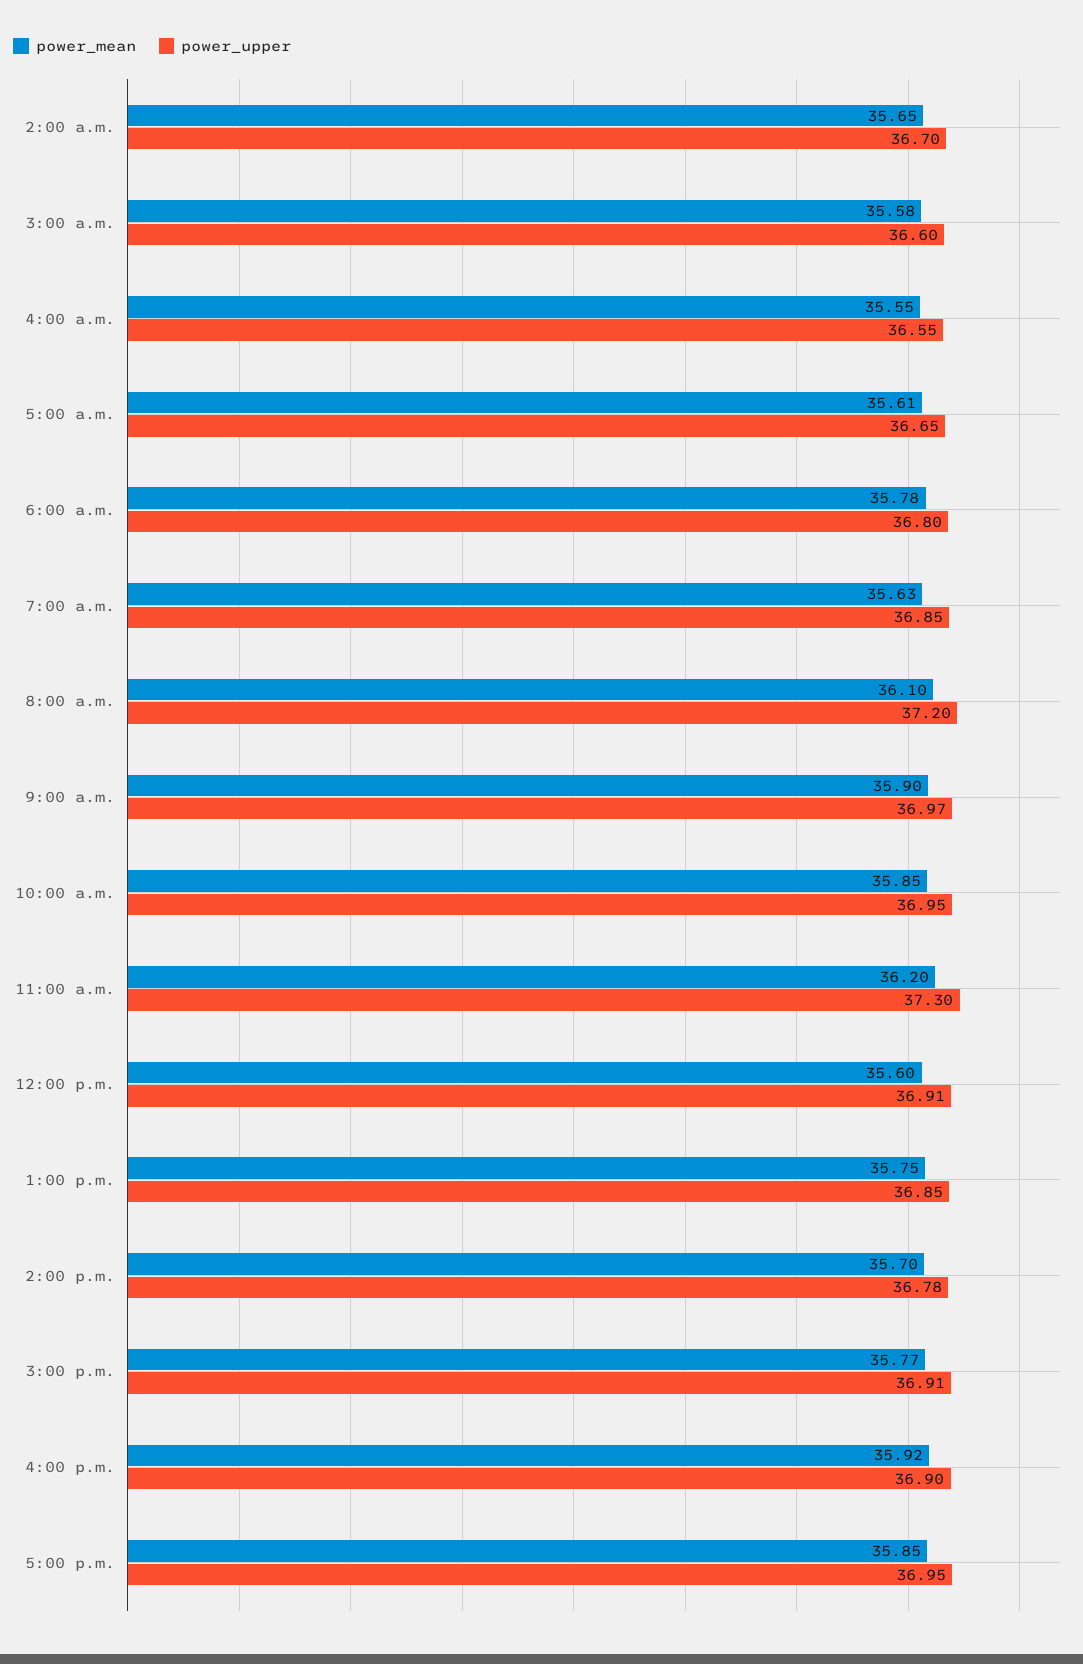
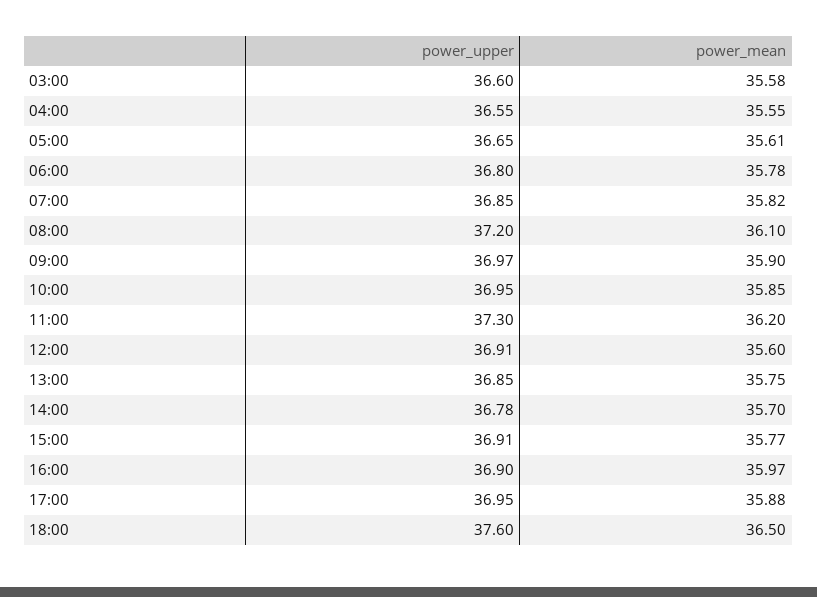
power_mean, 2:00 a.m.: 35.65 -> none
power_upper, 2:00 a.m.: 36.7 -> none
power_mean, 7:00 a.m.: 35.63 -> 35.82
power_mean, 4:00 p.m.: 35.92 -> 35.97
power_mean, 5:00 p.m.: 35.85 -> 35.88
power_upper, 18:00: none -> 37.6
power_mean, 18:00: none -> 36.5

